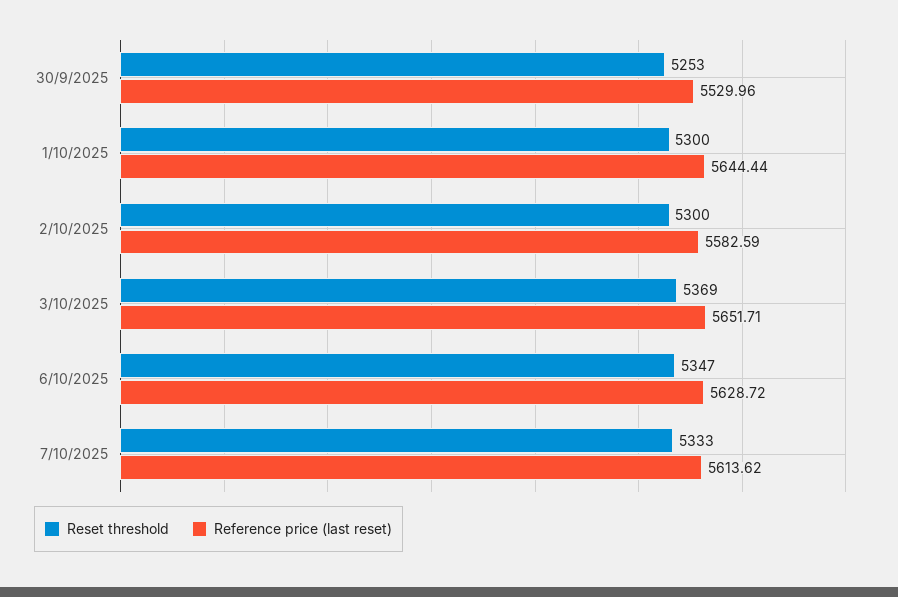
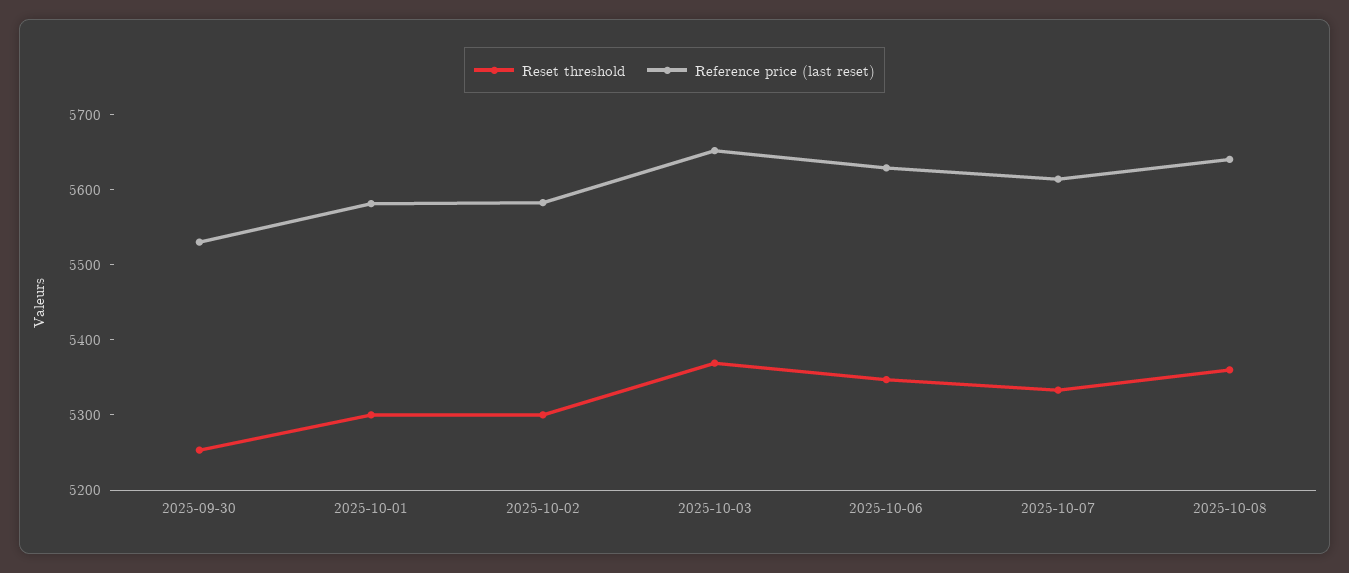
Reference price (last reset), 1/10/2025: 5644.44 -> 5580
Reset threshold, 2025-10-08: none -> 5360
Reference price (last reset), 2025-10-08: none -> 5640

